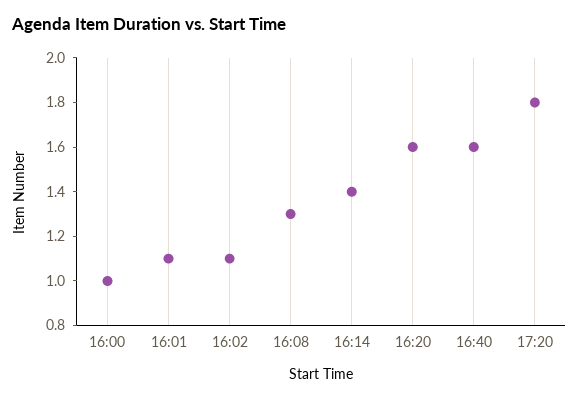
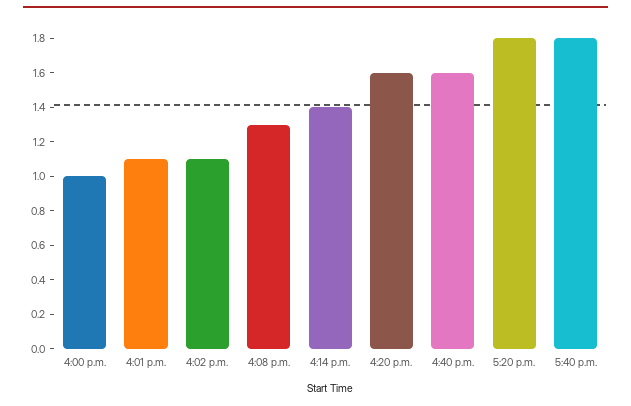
5:40 p.m.: none -> 1.8

